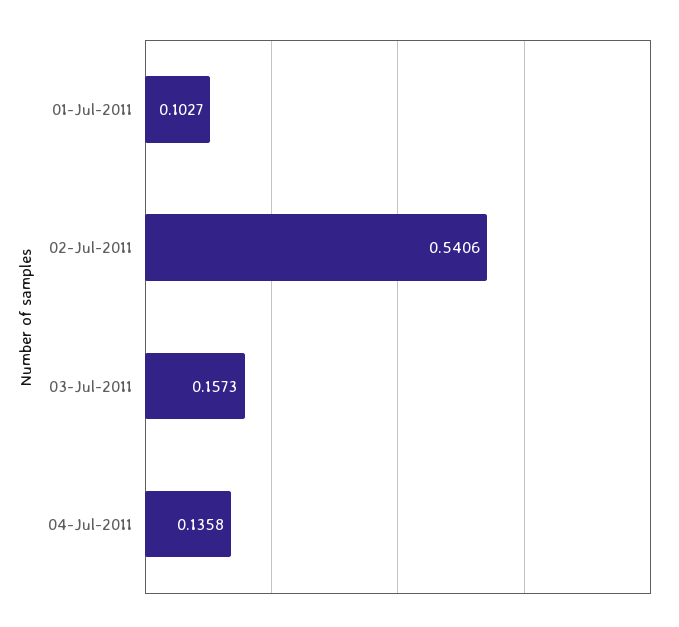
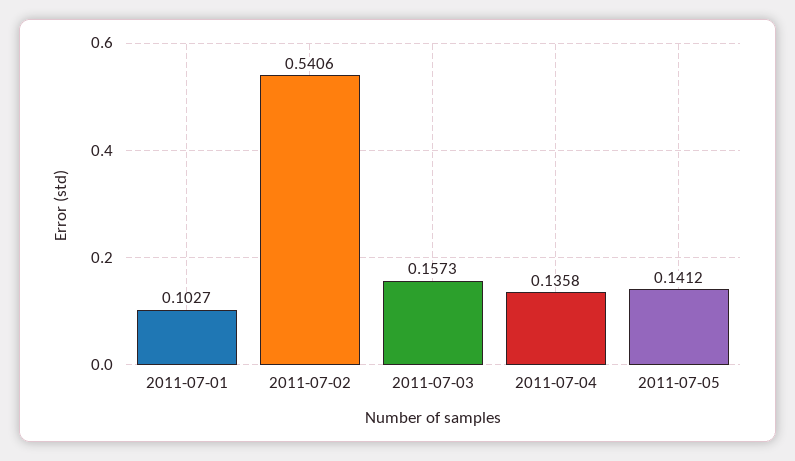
2011-07-05: none -> 0.1412

